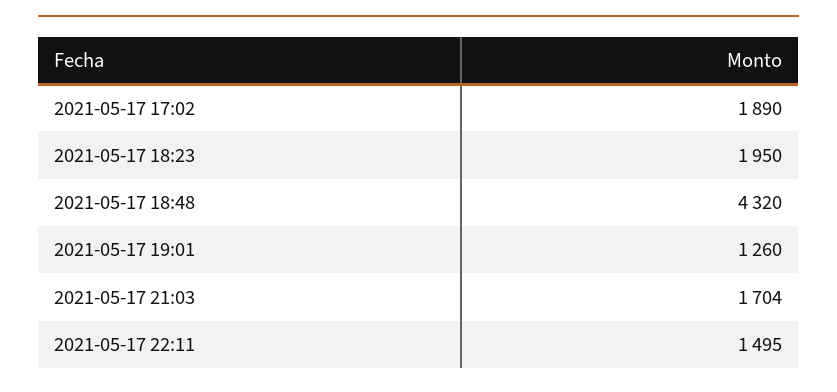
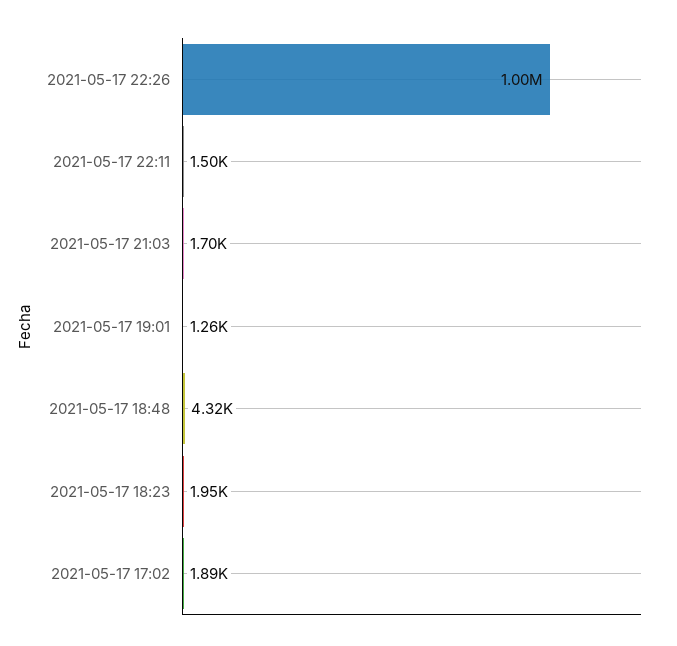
2021-05-17 22:26: none -> 1000000

